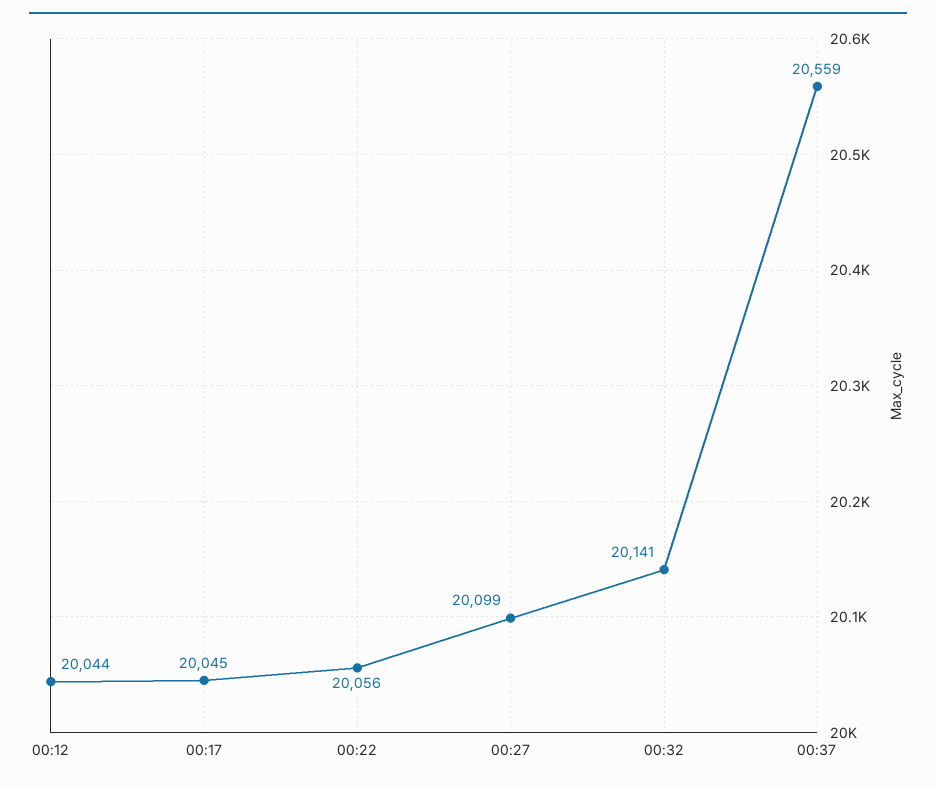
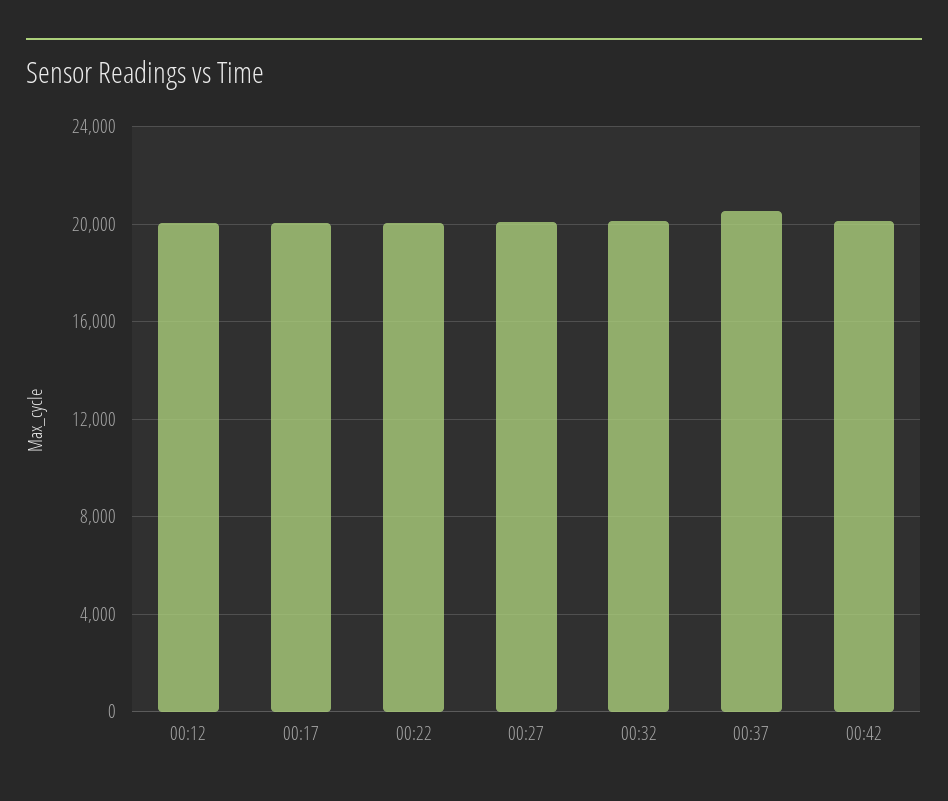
00:42: none -> 20000

